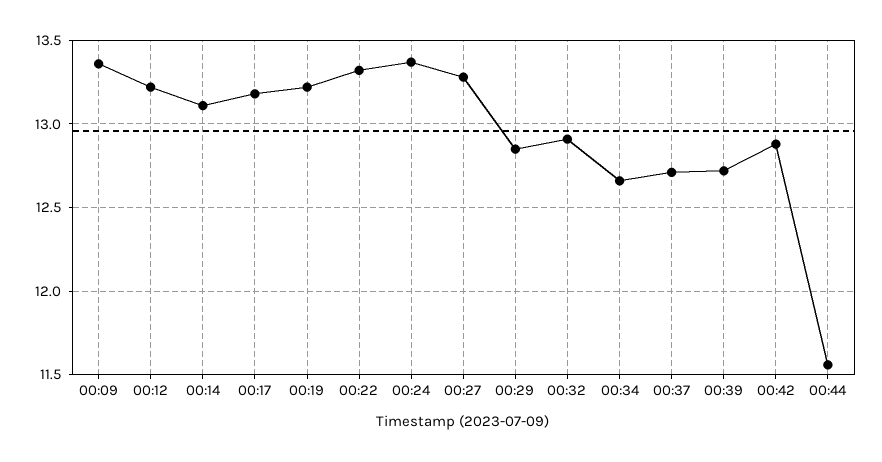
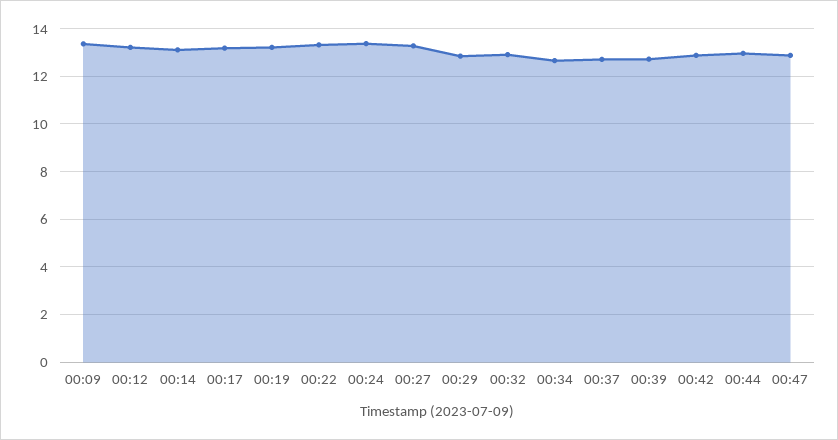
00:44: 11.55 -> 13
00:47: none -> 13

